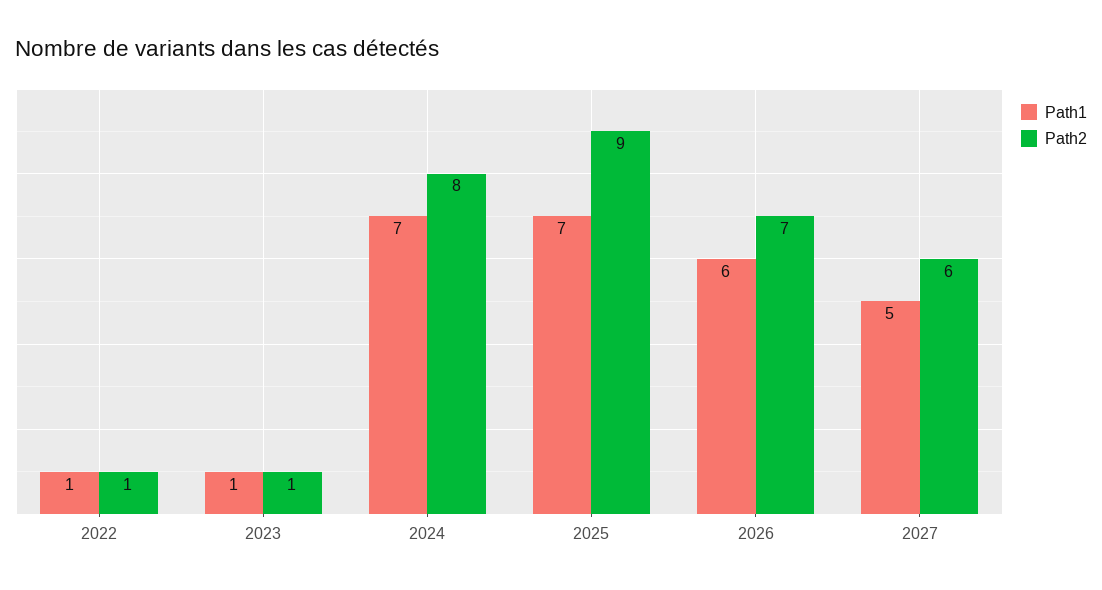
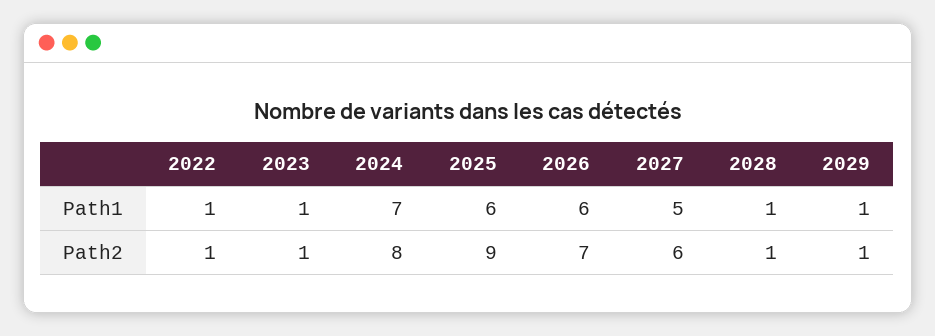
Path1, 2025: 7 -> 6
Path1, 2028: none -> 1
Path1, 2029: none -> 1
Path2, 2028: none -> 1
Path2, 2029: none -> 1

